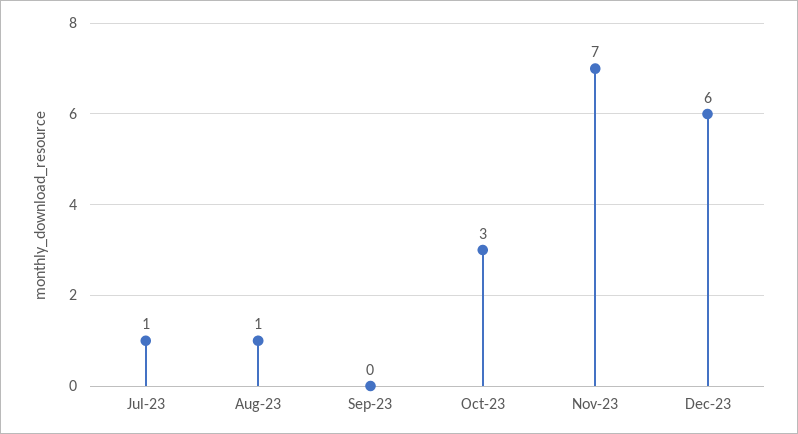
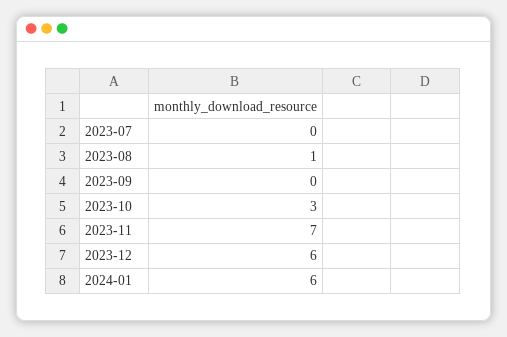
Jul-23: 1 -> 0
2024-01: none -> 6

